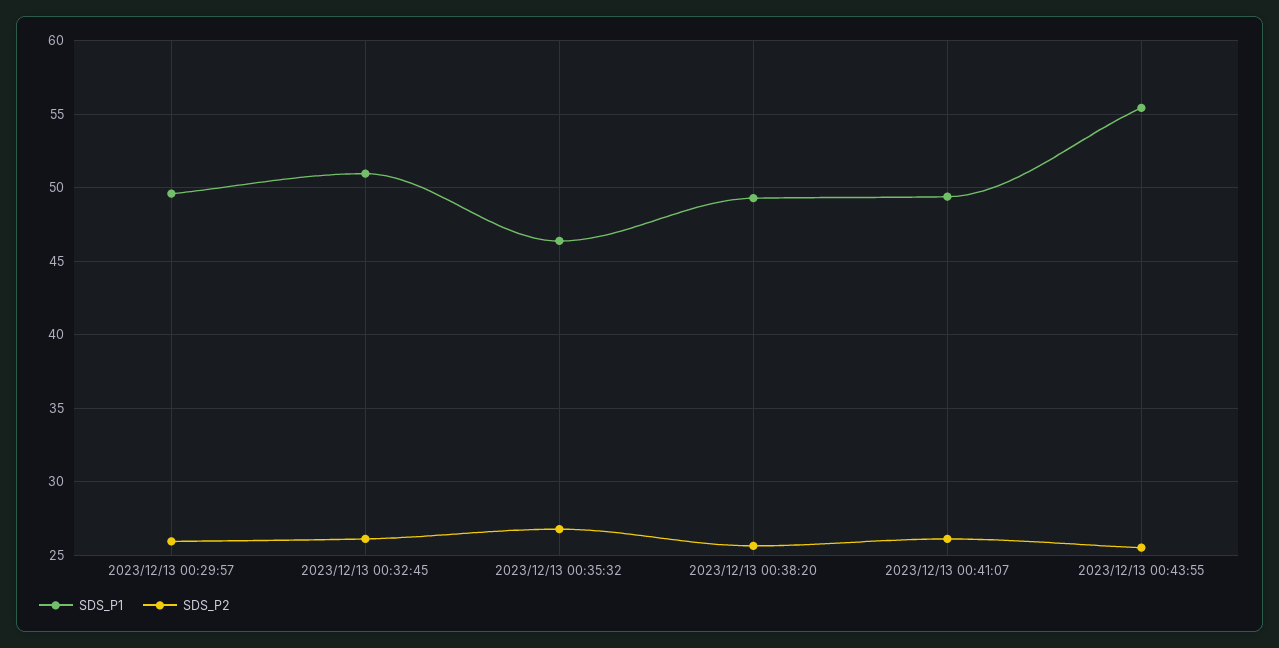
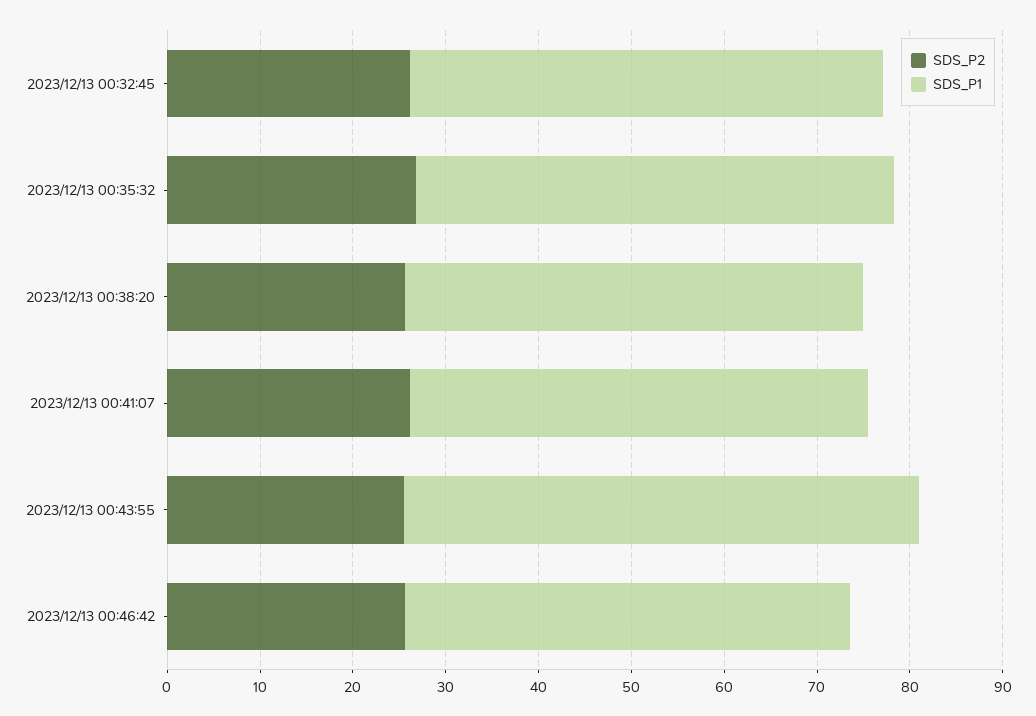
SDS_P1, 2023/12/13 00:29:57: 49.5 -> none
SDS_P2, 2023/12/13 00:29:57: 26 -> none
SDS_P1, 2023/12/13 00:35:32: 46.5 -> 52
SDS_P2, 2023/12/13 00:46:42: none -> 26
SDS_P1, 2023/12/13 00:46:42: none -> 48

